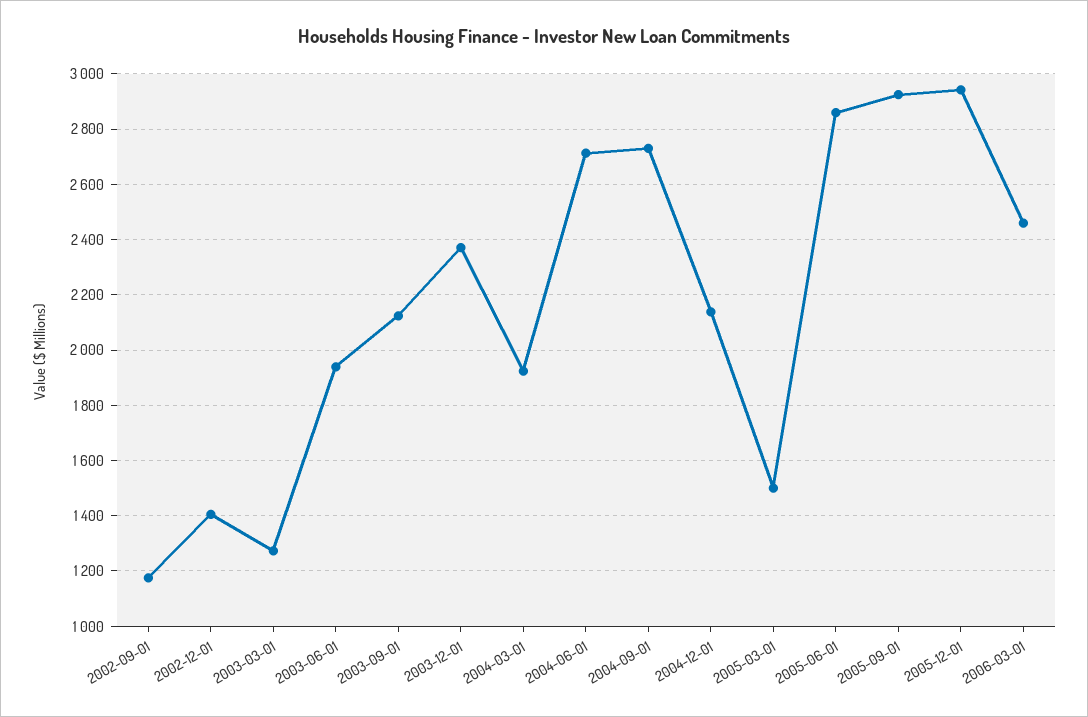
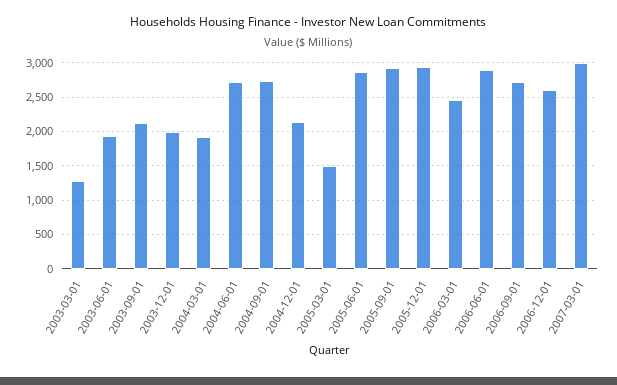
2002-09-01: 1175 -> none
2002-12-01: 1400 -> none
2003-12-01: 2375 -> 2000
2006-06-01: none -> 2900
2006-09-01: none -> 2700
2006-12-01: none -> 2600
2007-03-01: none -> 3000

